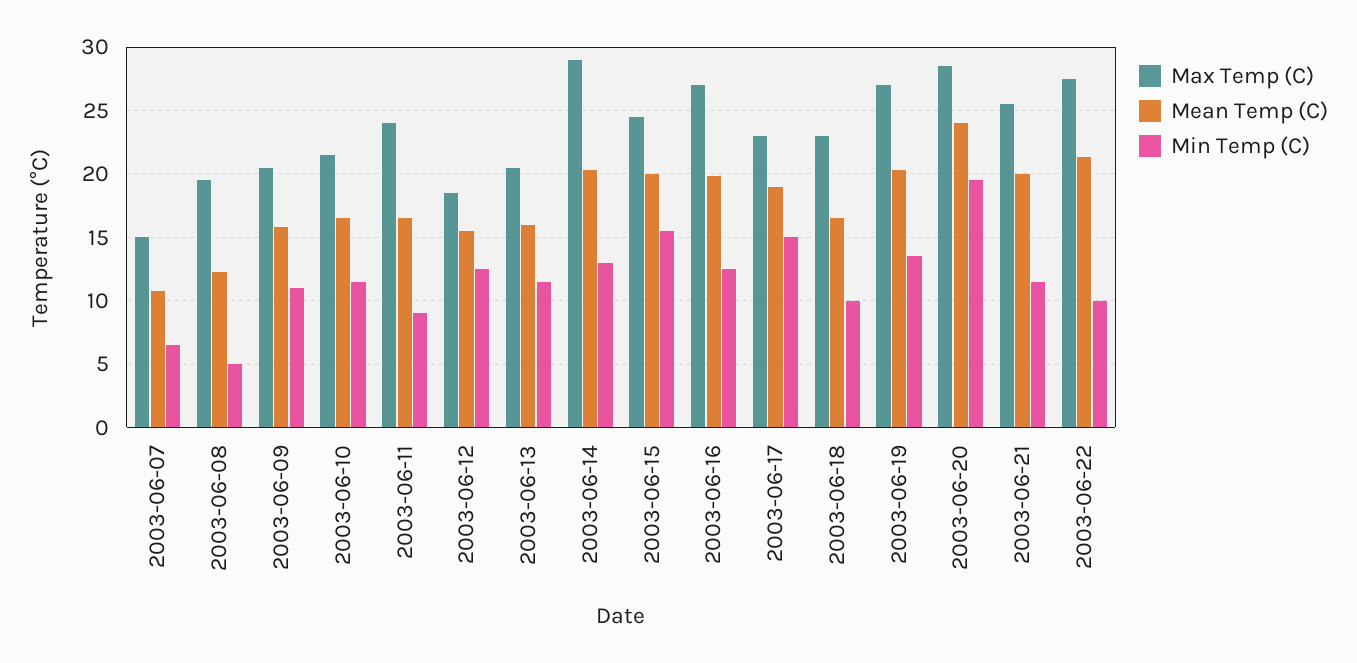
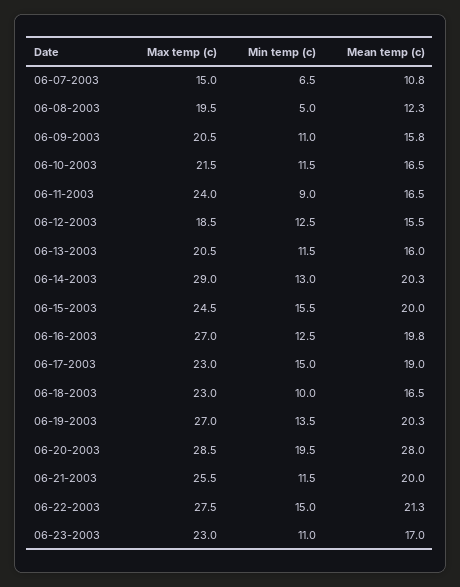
Mean Temp (C), 2003-06-20: 24 -> 28
Min Temp (C), 2003-06-22: 10 -> 15
Max Temp (C), 06-23-2003: none -> 23
Min Temp (C), 06-23-2003: none -> 11
Mean Temp (C), 06-23-2003: none -> 17

